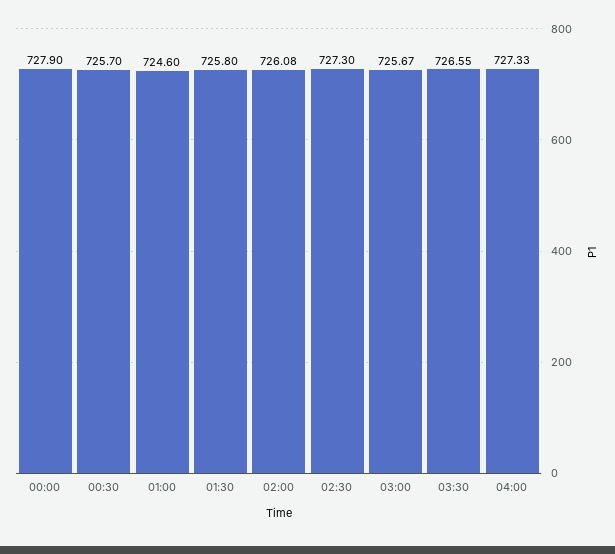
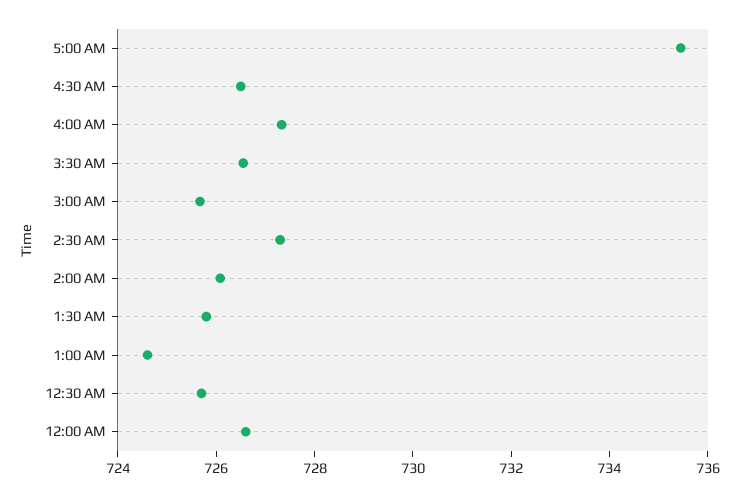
00:00: 727.9 -> 726.5
5:00 AM: none -> 735.5
4:30 AM: none -> 726.5

